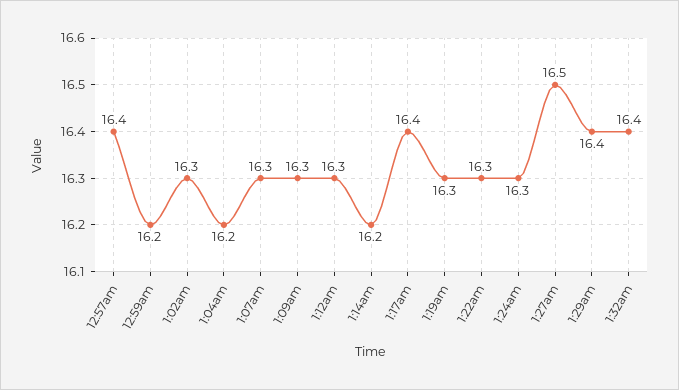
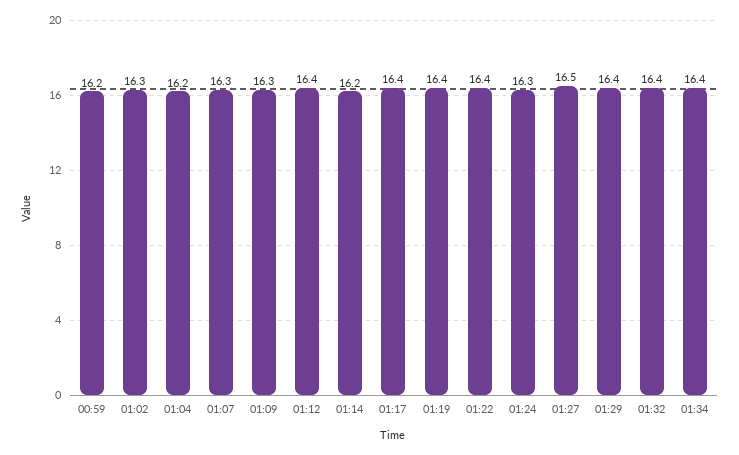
12:57am: 16.4 -> none
1:12am: 16.3 -> 16.4
1:19am: 16.3 -> 16.4
1:22am: 16.3 -> 16.4
01:34: none -> 16.4

